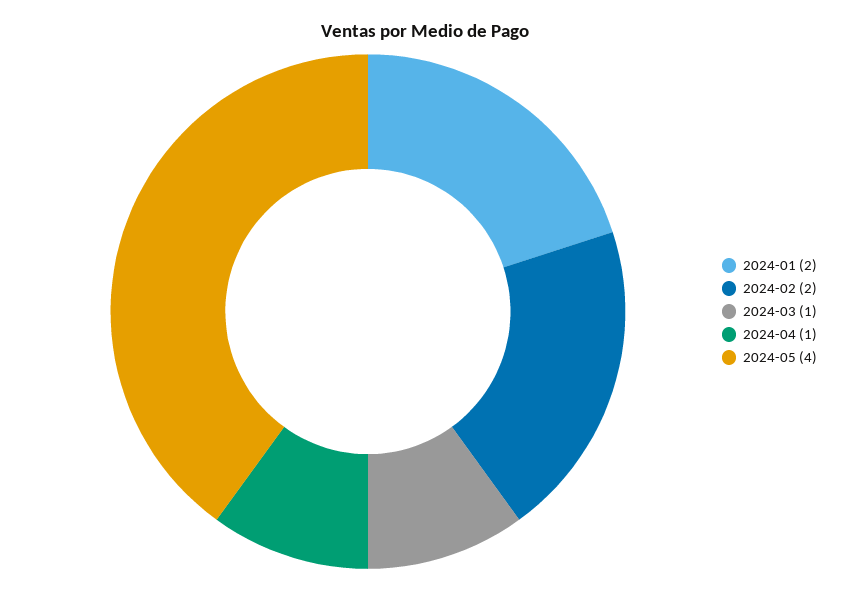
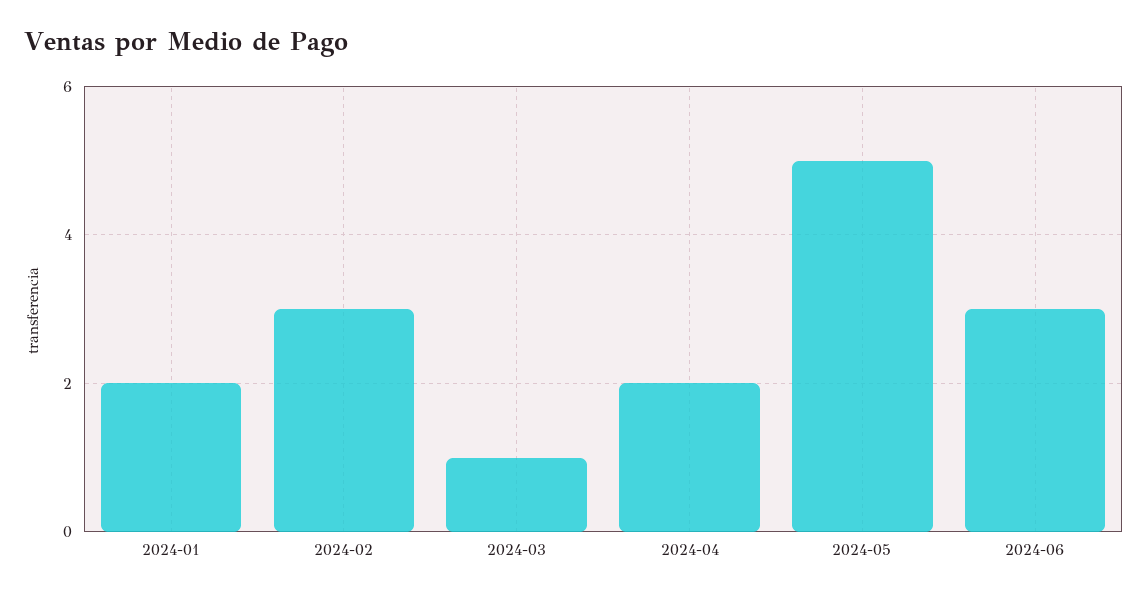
2024-02: 2 -> 3
2024-04: 1 -> 2
2024-05: 4 -> 5
2024-06: none -> 3

